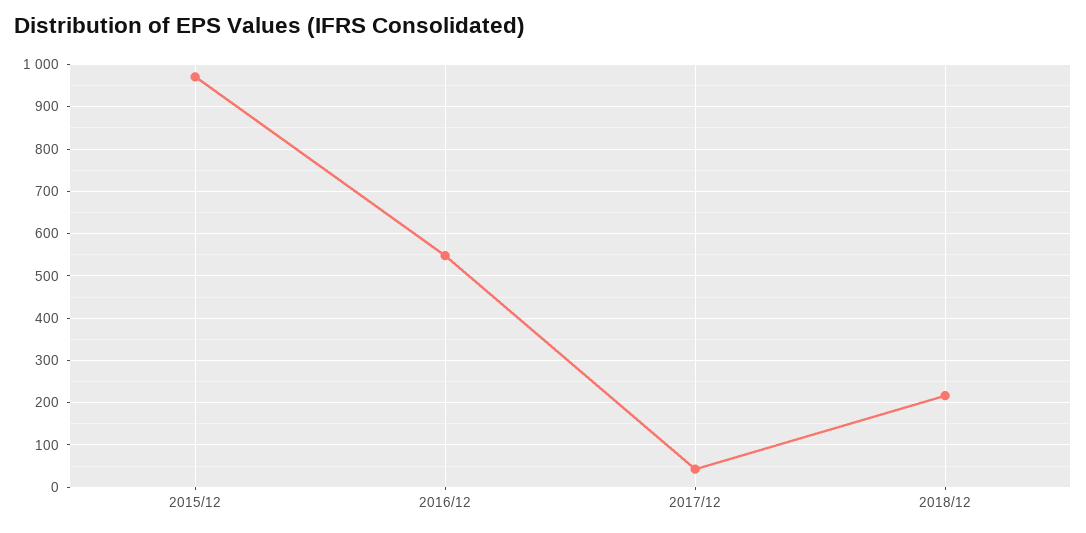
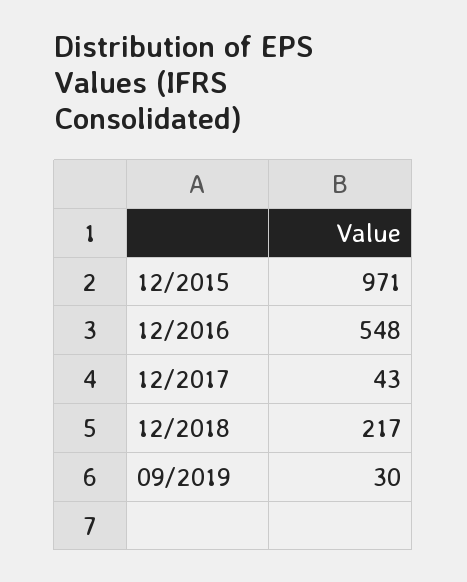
09/2019: none -> 30

